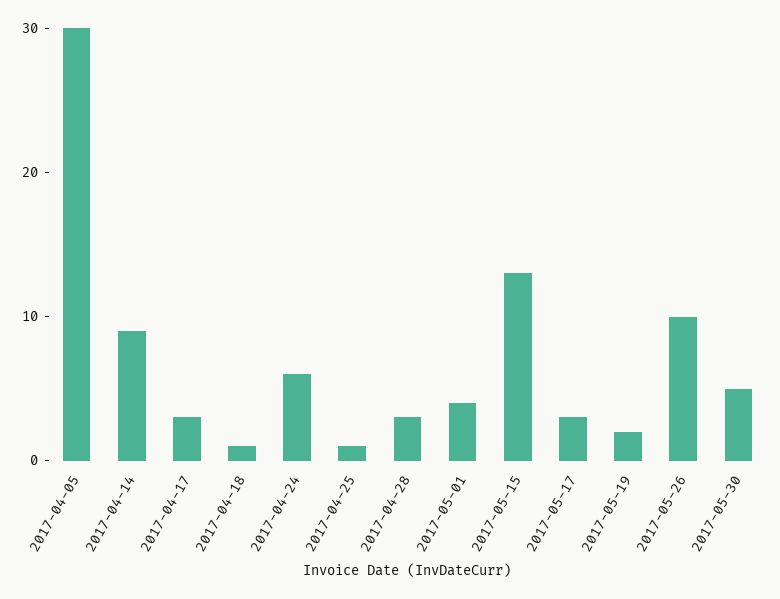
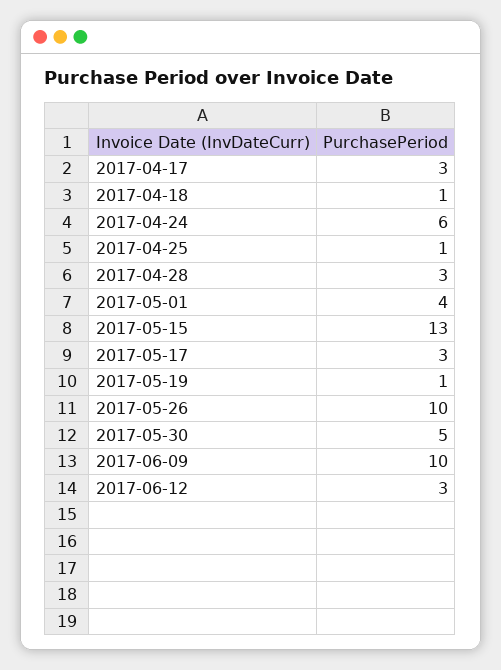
2017-04-05: 30 -> none
2017-04-14: 9 -> none
2017-05-19: 2 -> 1
2017-06-09: none -> 10
2017-06-12: none -> 3

